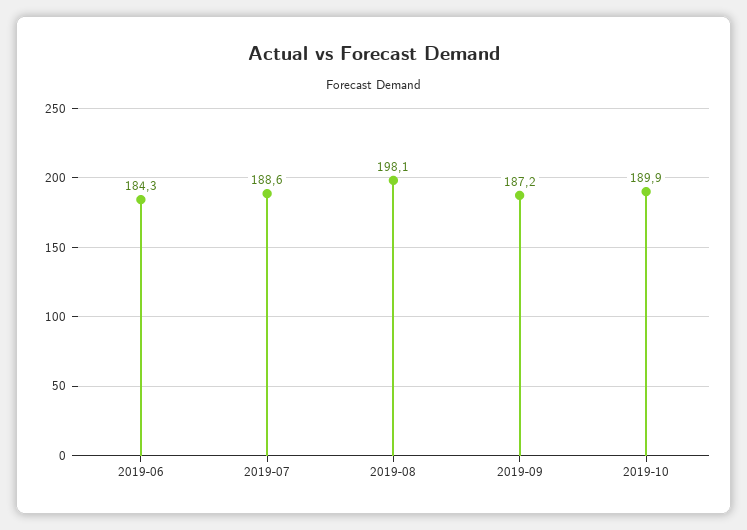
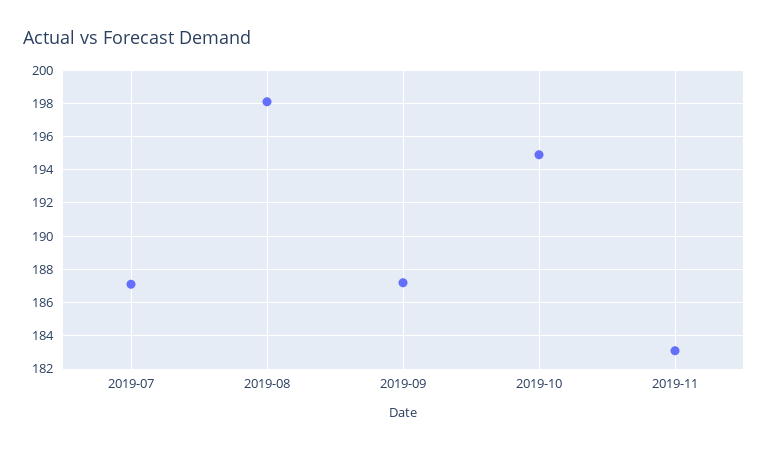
2019-06: 184.3 -> none
2019-07: 188.6 -> 187
2019-10: 189.9 -> 195
2019-11: none -> 183

